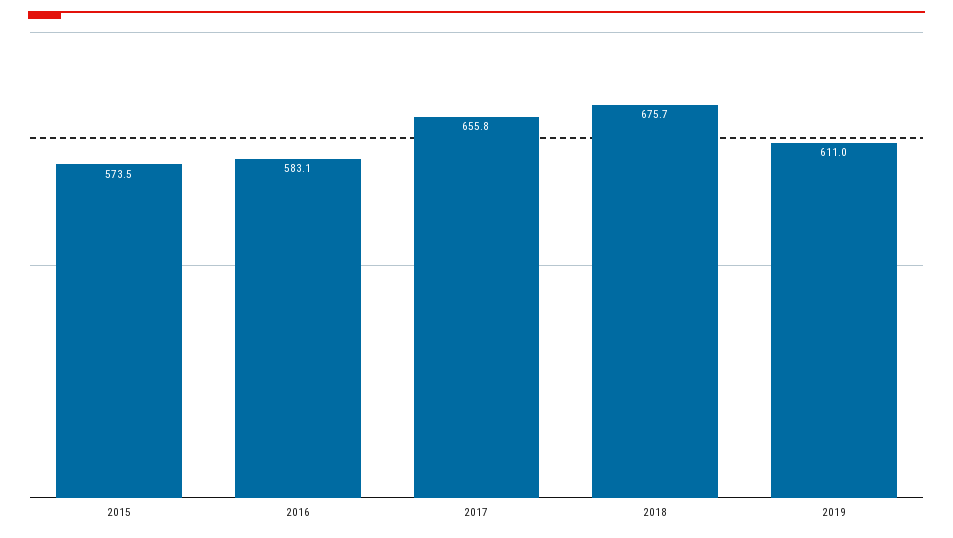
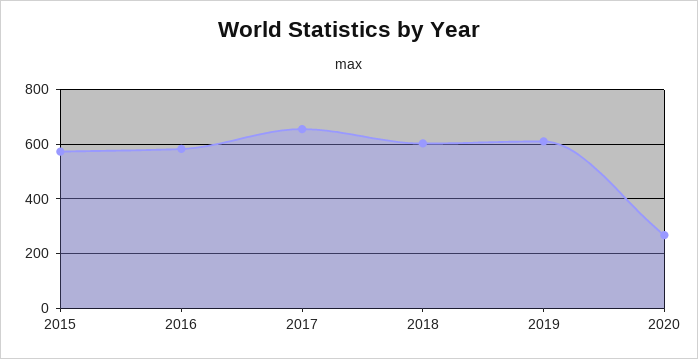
2018: 675.7 -> 600
2020: none -> 275

